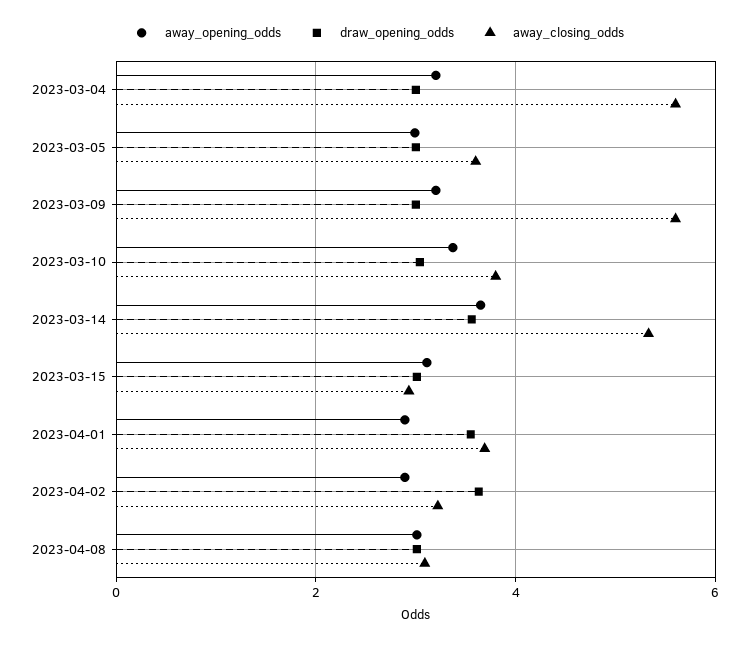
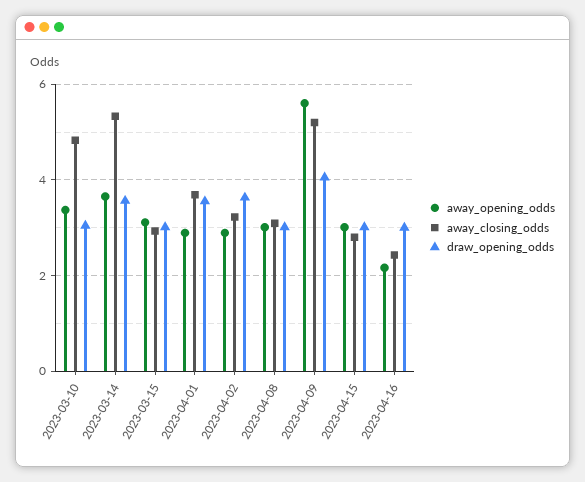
away_opening_odds, 2023-03-04: 3.2 -> none
draw_opening_odds, 2023-03-04: 3 -> none
away_closing_odds, 2023-03-04: 5.6 -> none
away_opening_odds, 2023-03-05: 3 -> none
draw_opening_odds, 2023-03-05: 3 -> none
away_closing_odds, 2023-03-05: 3.6 -> none
away_opening_odds, 2023-03-09: 3.2 -> none
draw_opening_odds, 2023-03-09: 3 -> none
away_closing_odds, 2023-03-09: 5.6 -> none
away_closing_odds, 2023-03-10: 3.8 -> 4.8
away_opening_odds, 2023-04-09: none -> 5.6
away_closing_odds, 2023-04-09: none -> 5.2
draw_opening_odds, 2023-04-09: none -> 4
away_opening_odds, 2023-04-15: none -> 3
away_closing_odds, 2023-04-15: none -> 2.8
draw_opening_odds, 2023-04-15: none -> 3
away_opening_odds, 2023-04-16: none -> 2.2
away_closing_odds, 2023-04-16: none -> 2.4
draw_opening_odds, 2023-04-16: none -> 3

